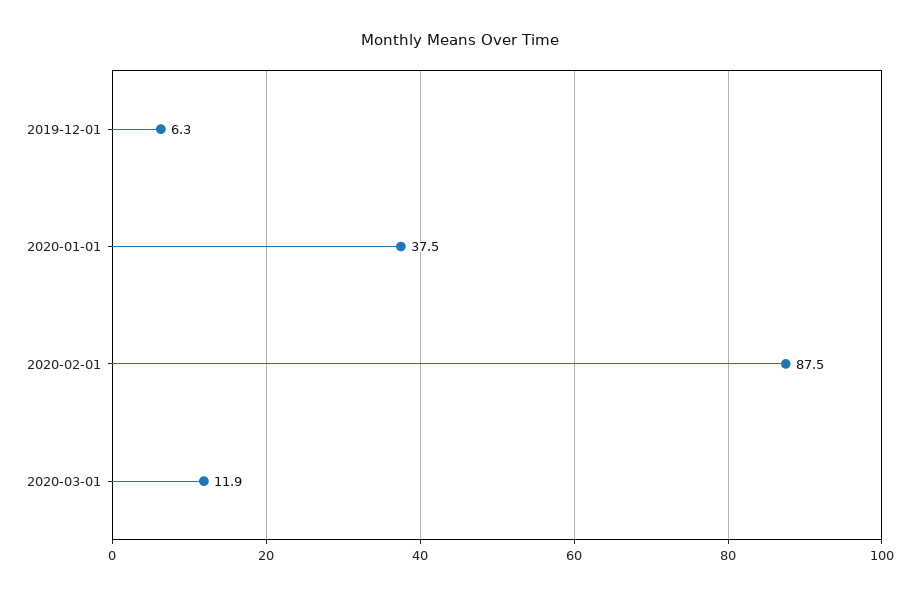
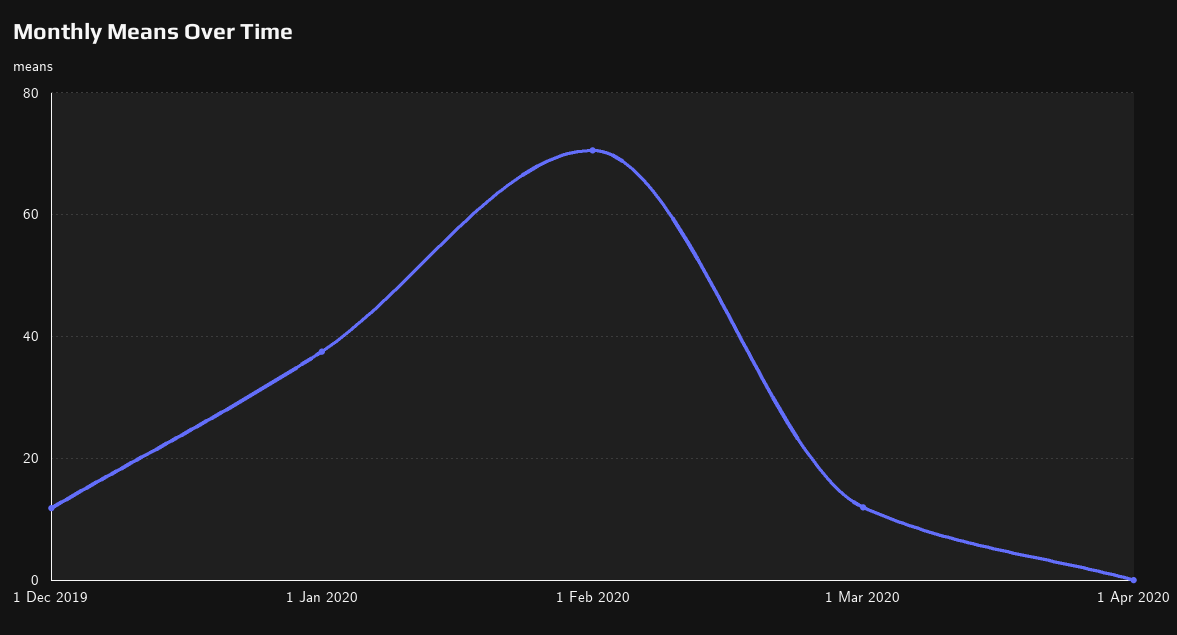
2019-12-01: 6.3 -> 12
2020-02-01: 87.5 -> 70
1 Apr 2020: none -> 0

